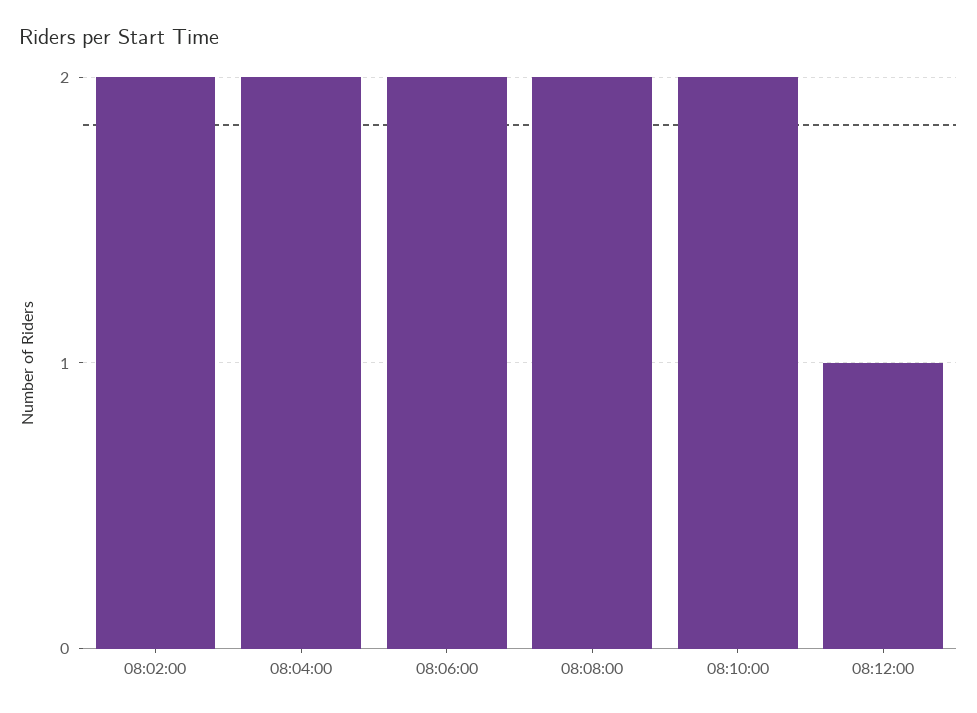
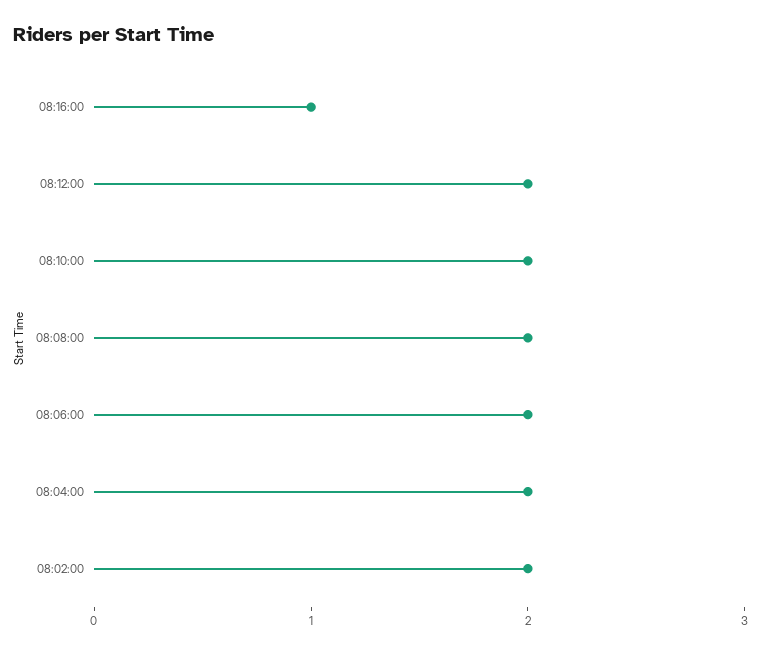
08:12:00: 1 -> 2
08:16:00: none -> 1

